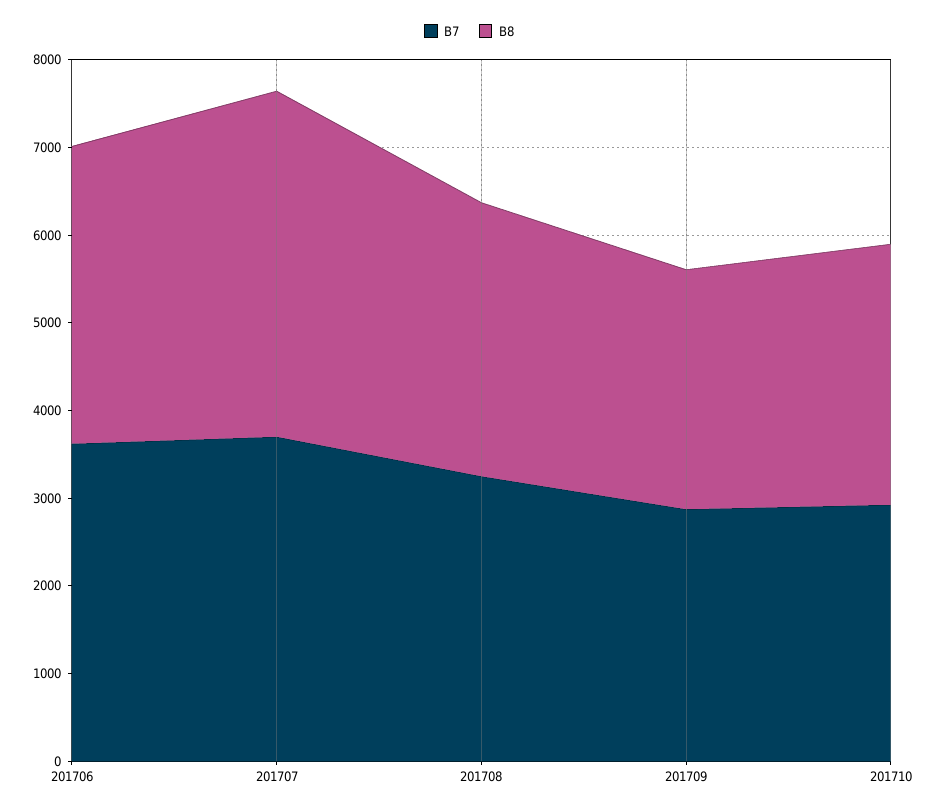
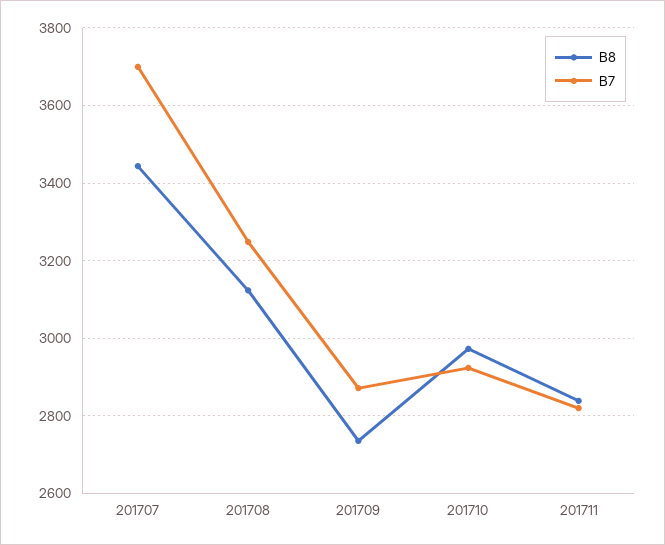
B7, 201706: 3600 -> none
B8, 201706: 3400 -> none
B8, 201707: 4000 -> 3440
B8, 201711: none -> 2840
B7, 201711: none -> 2820

